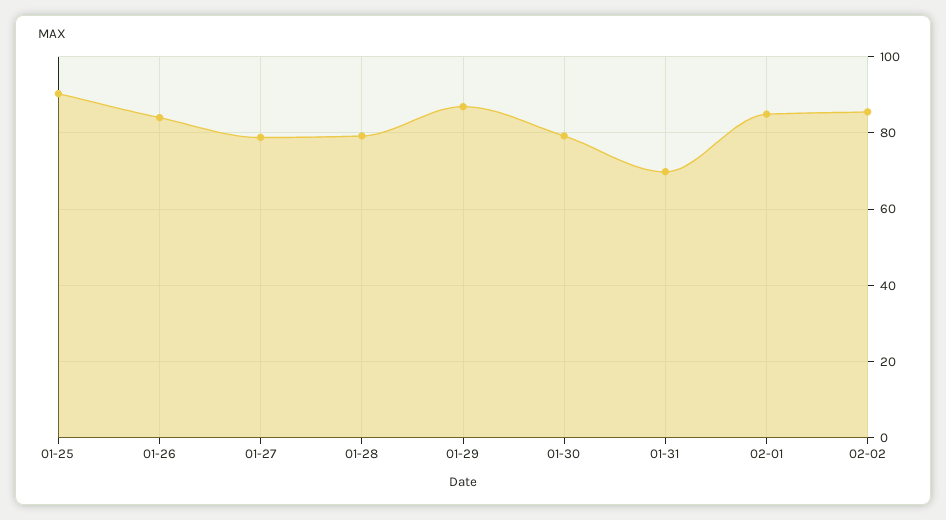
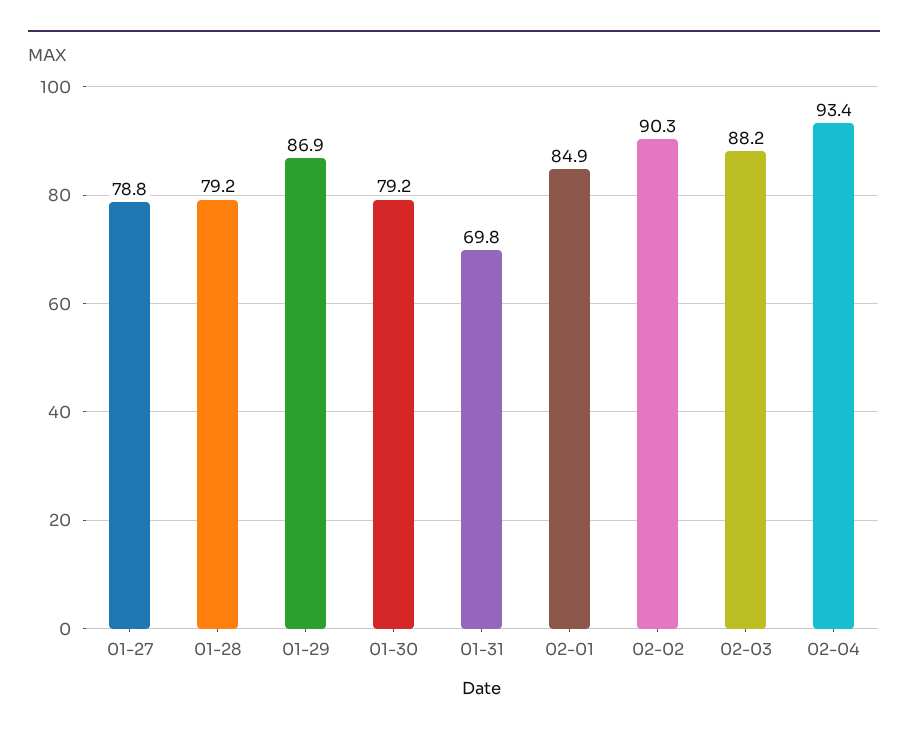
01-25: 90 -> none
01-26: 84 -> none
02-02: 86 -> 90.3
02-03: none -> 88.2
02-04: none -> 93.4

